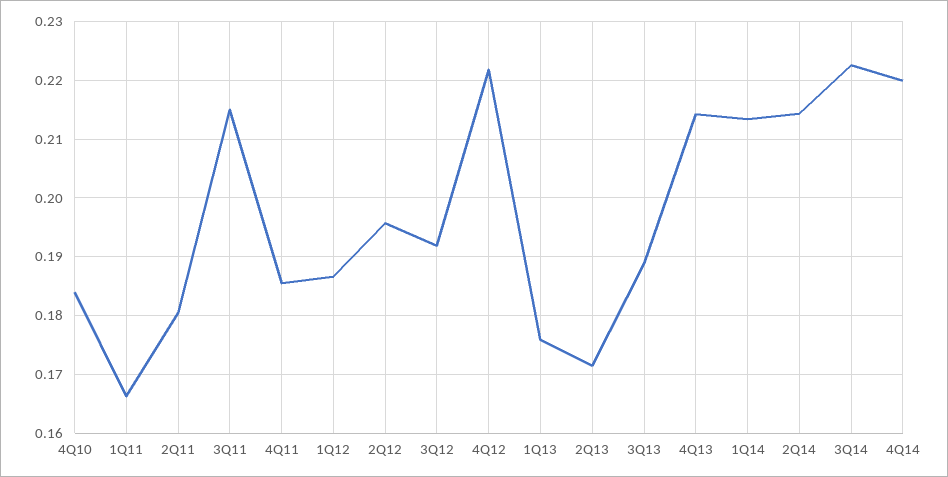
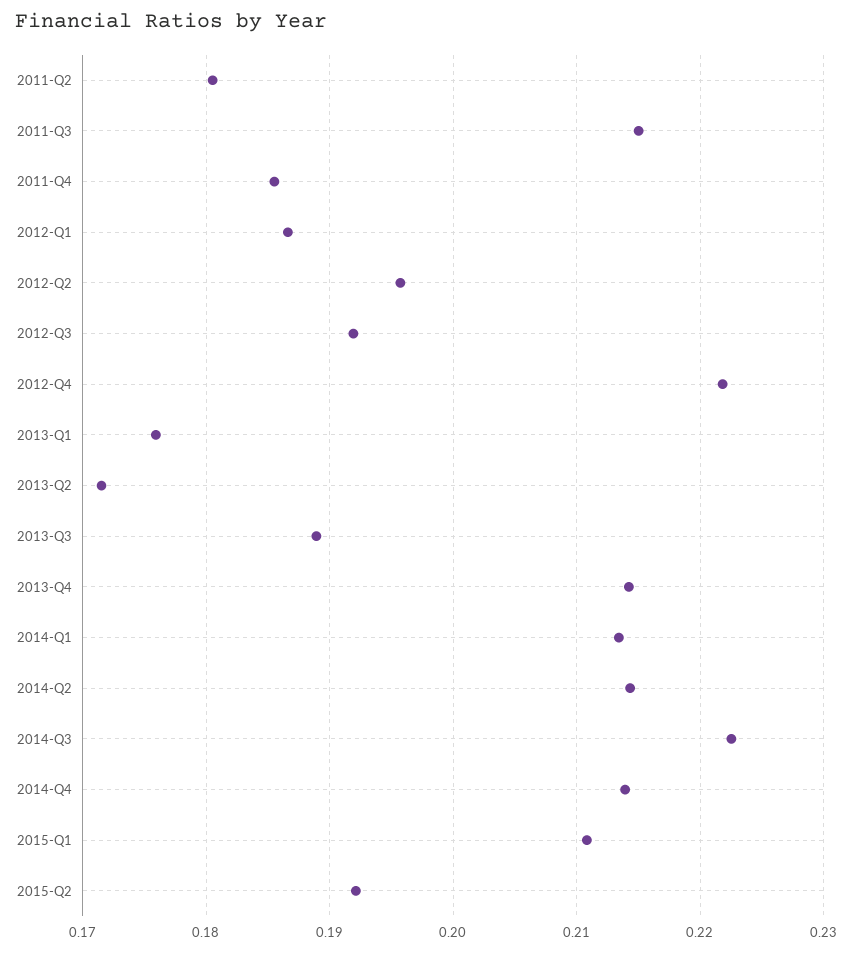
4Q10: 0.184 -> none
1Q11: 0.166 -> none
4Q14: 0.22 -> 0.214
2015-Q1: none -> 0.211
2015-Q2: none -> 0.192

